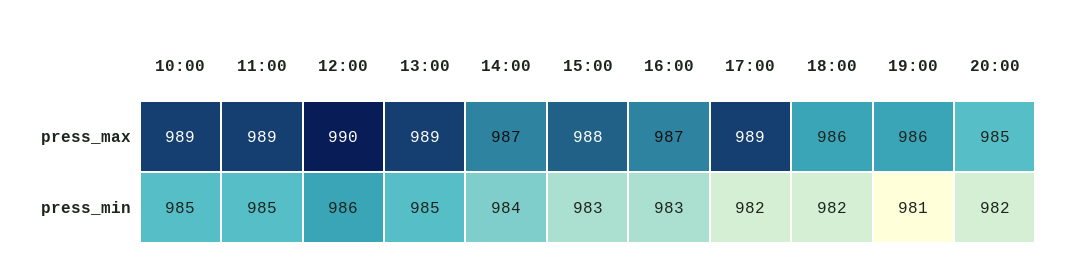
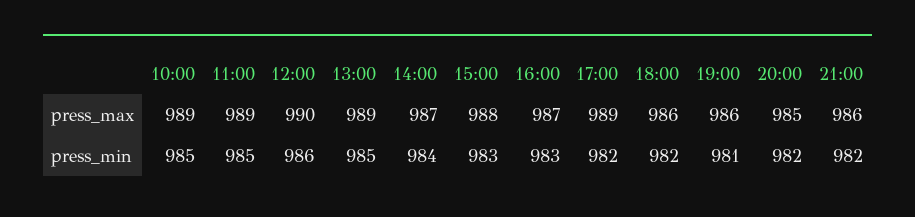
21:00, press_max: none -> 986
21:00, press_min: none -> 982

